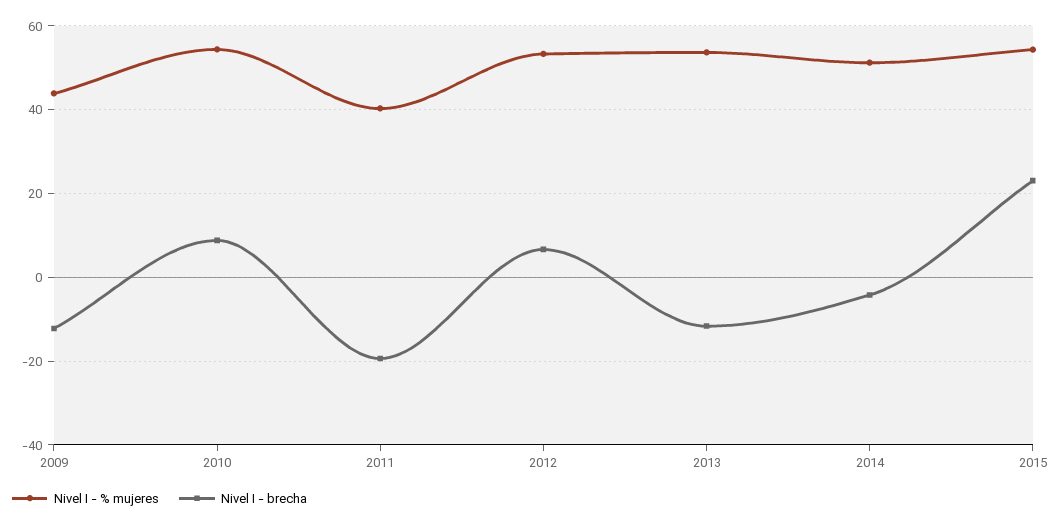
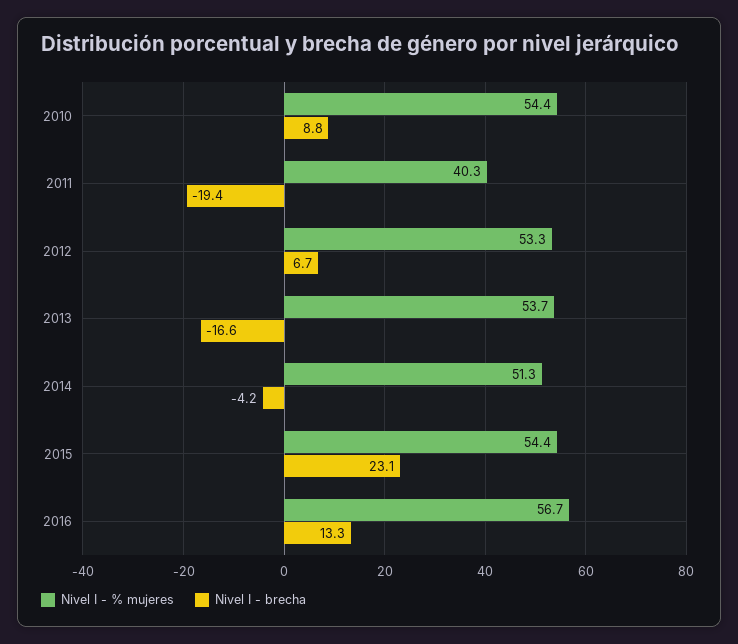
Nivel I - % mujeres, 2009: 44 -> none
Nivel I - brecha, 2009: -12 -> none
Nivel I - brecha, 2013: -12 -> -16.6
Nivel I - % mujeres, 2016: none -> 56.7
Nivel I - brecha, 2016: none -> 13.3

